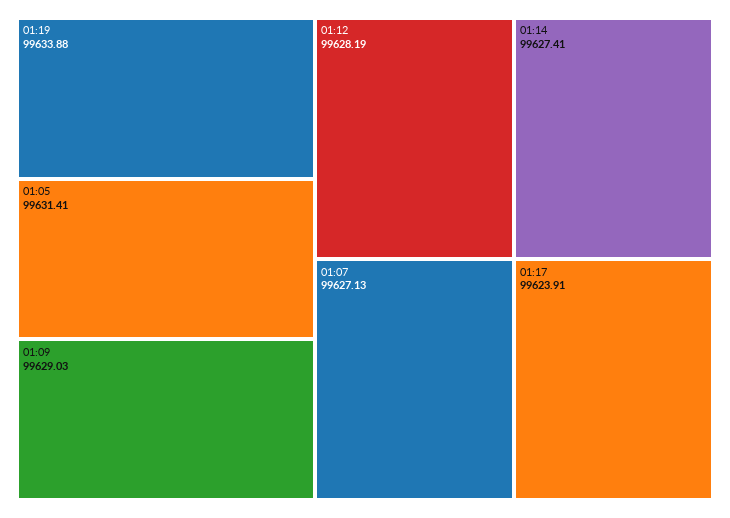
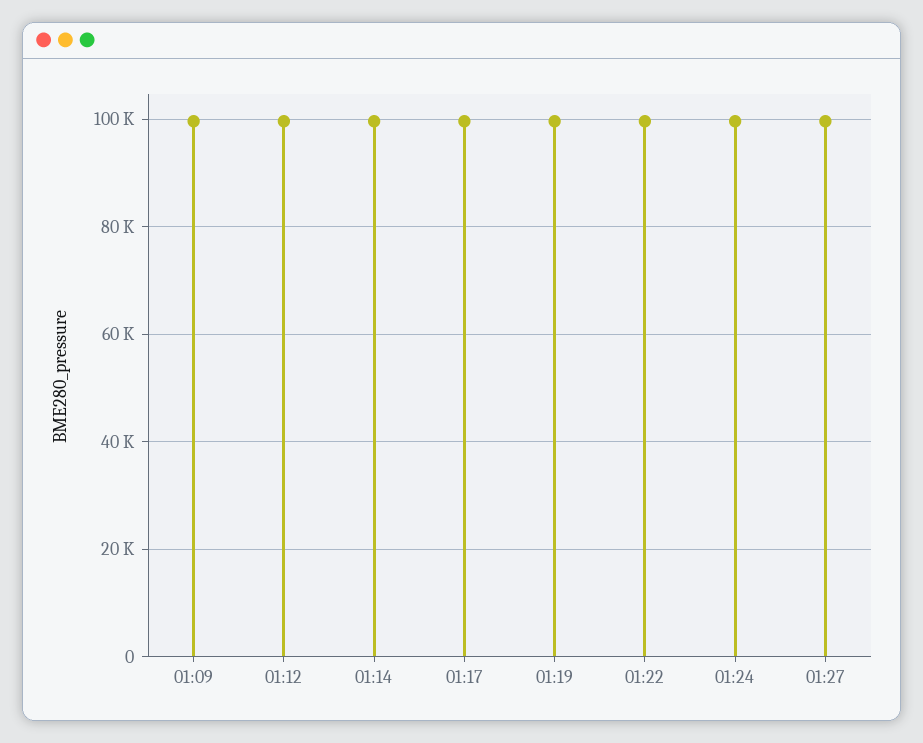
01:05: 99631.41 -> none
01:07: 99627.13 -> none
01:22: none -> 100000
01:24: none -> 100000
01:27: none -> 100000

